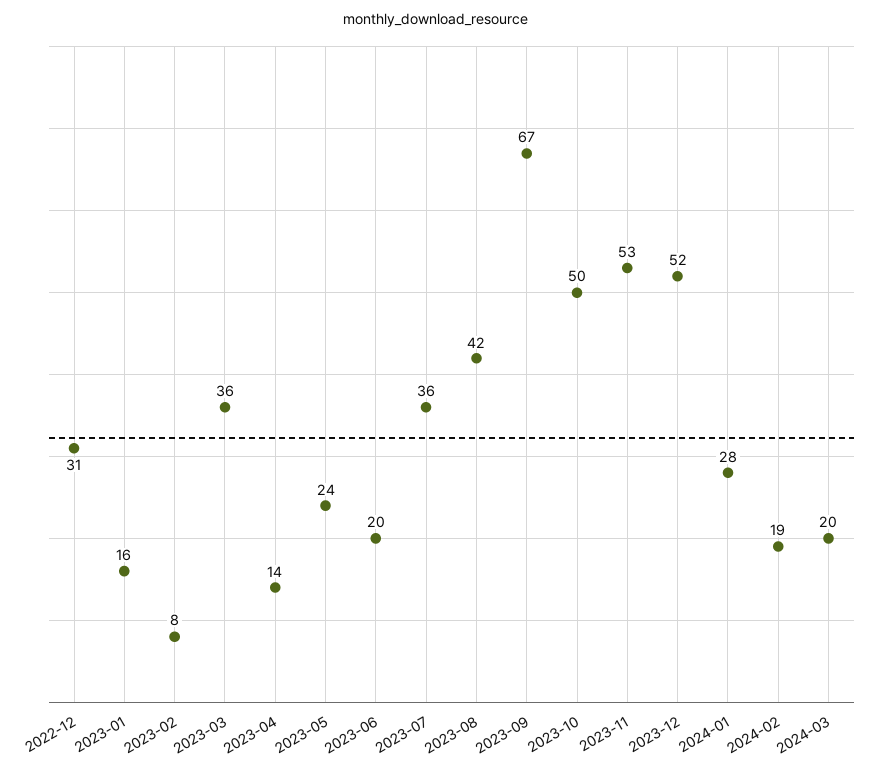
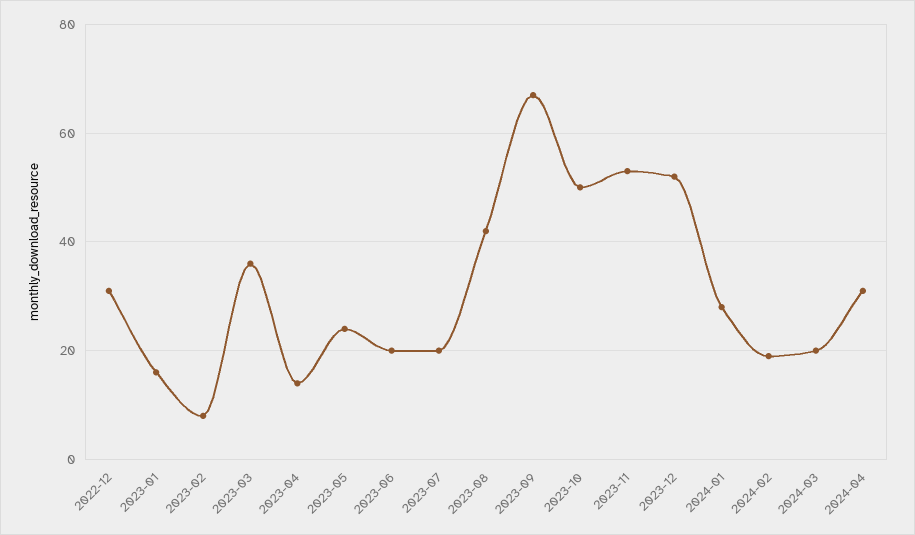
2023-07: 36 -> 20
2024-04: none -> 30

